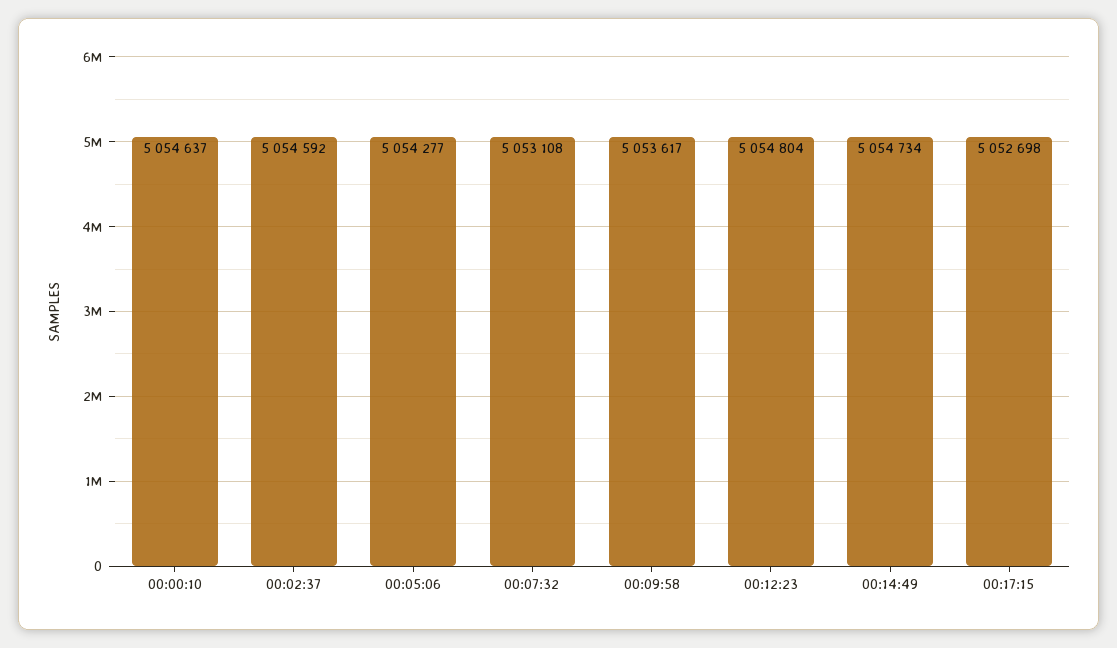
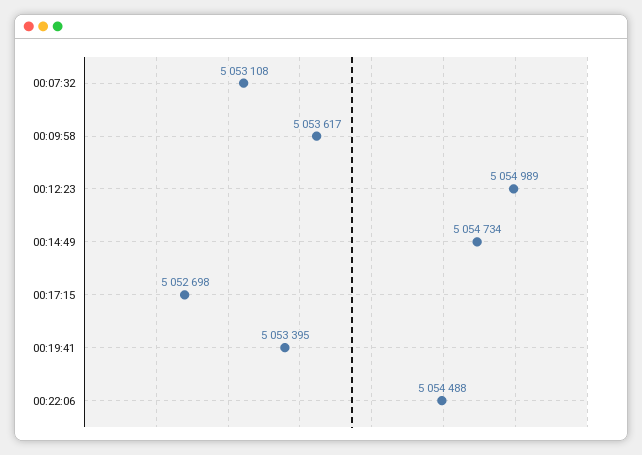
00:00:10: 5054637 -> none
00:02:37: 5054592 -> none
00:05:06: 5054277 -> none
00:12:23: 5054804 -> 5054989
00:19:41: none -> 5053395
00:22:06: none -> 5054488

